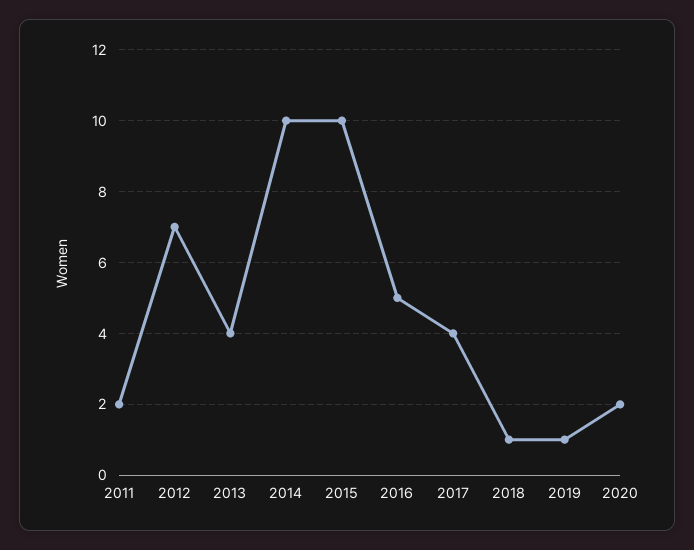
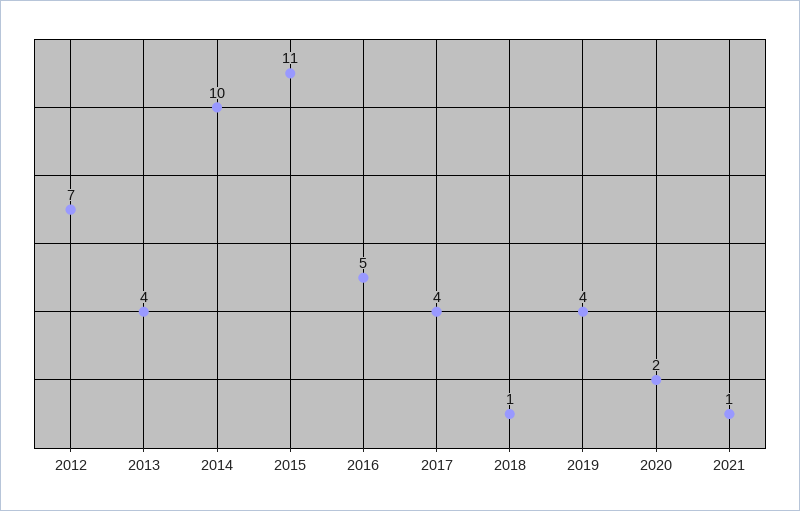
2011: 2 -> none
2015: 10 -> 11
2019: 1 -> 4
2021: none -> 1

